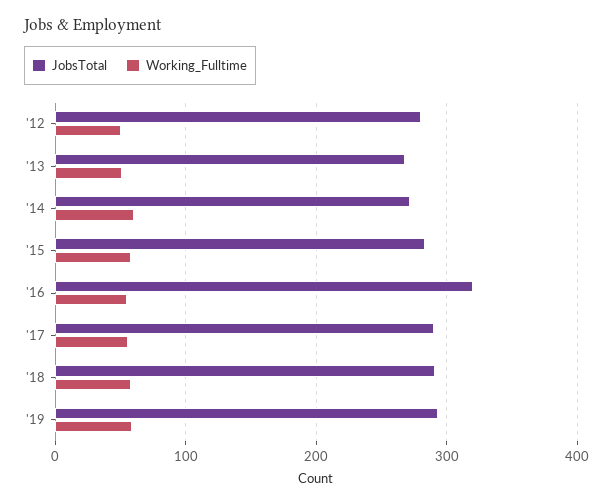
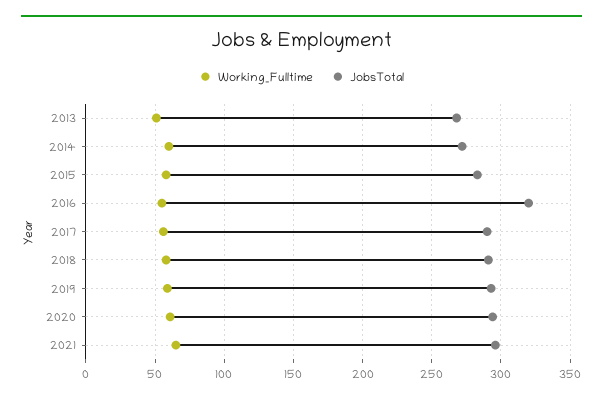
JobsTotal, '12: 280 -> none
Working_Fulltime, '12: 50 -> none
Working_Fulltime, 2020: none -> 60
JobsTotal, 2020: none -> 295
Working_Fulltime, 2021: none -> 65
JobsTotal, 2021: none -> 295

